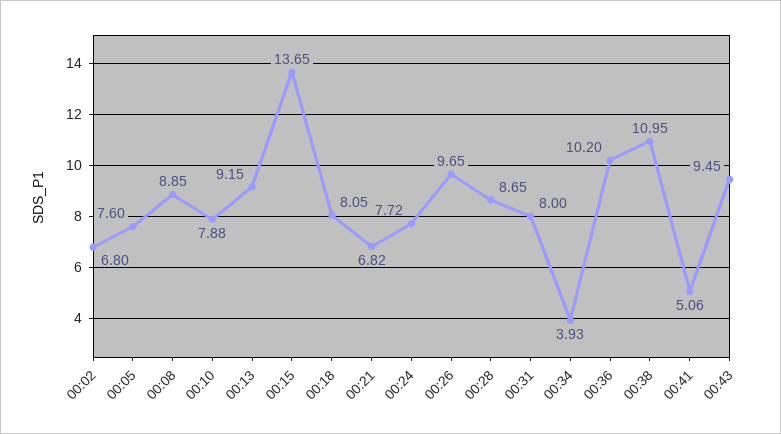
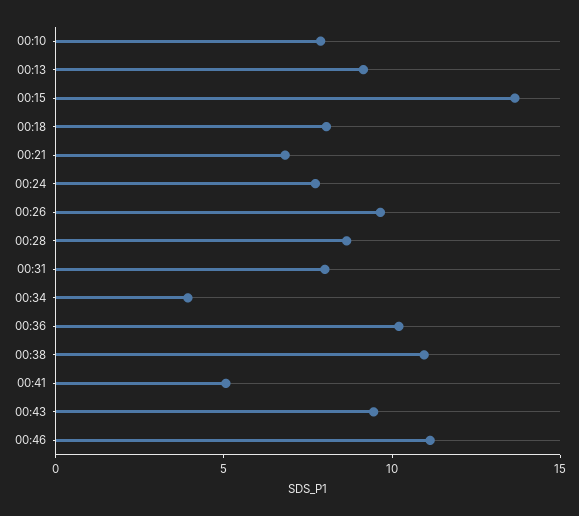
00:02: 6.8 -> none
00:05: 7.6 -> none
00:08: 8.85 -> none
00:46: none -> 11

